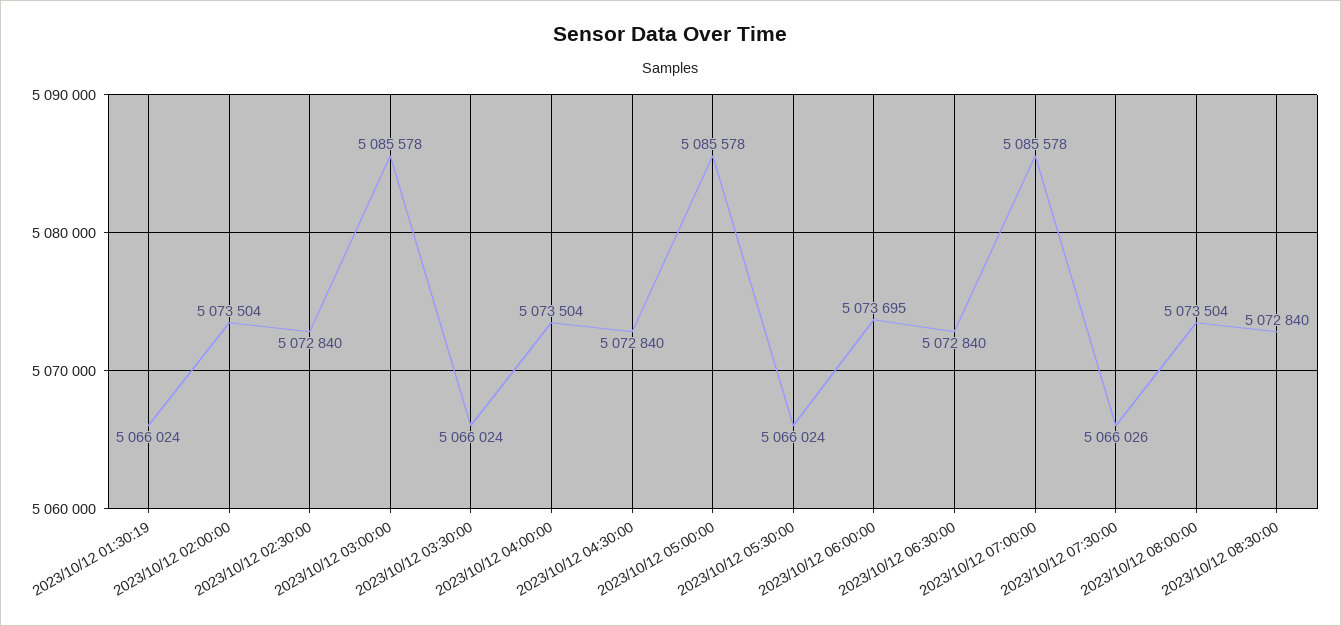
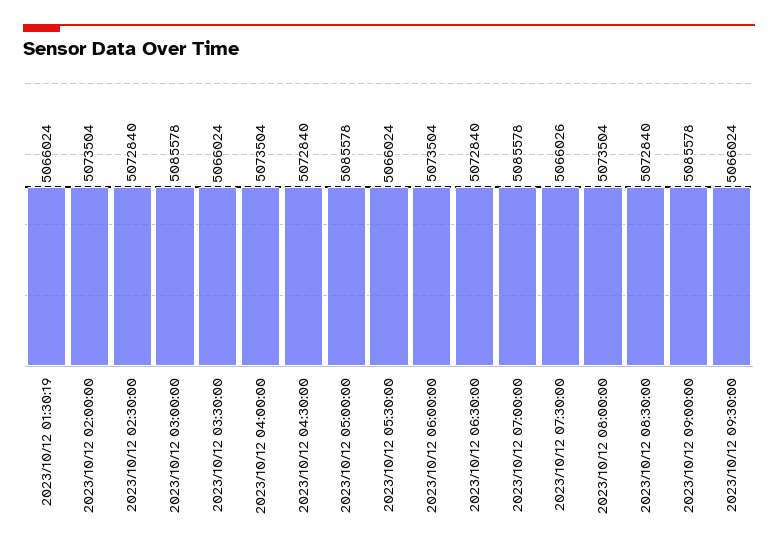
2023/10/12 06:00:00: 5073695 -> 5073504
2023/10/12 09:00:00: none -> 5085578
2023/10/12 09:30:00: none -> 5066024

